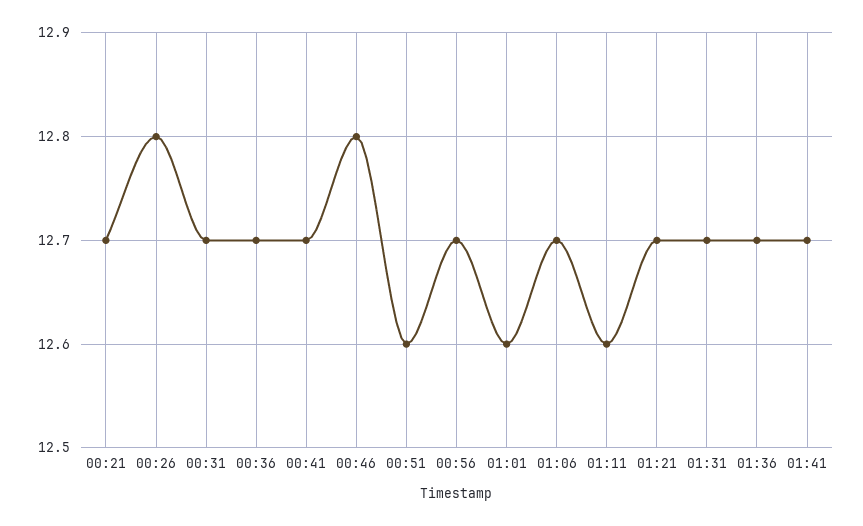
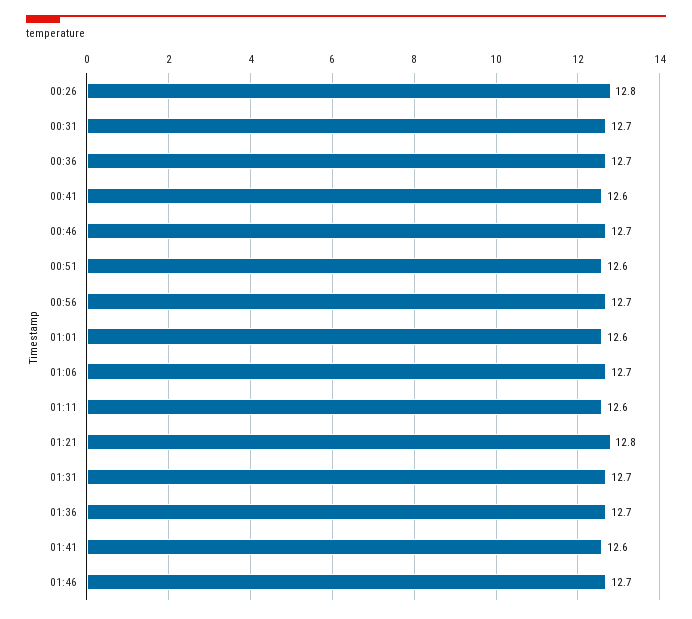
00:21: 12.7 -> none
00:41: 12.7 -> 12.6
00:46: 12.8 -> 12.7
01:21: 12.7 -> 12.8
01:41: 12.7 -> 12.6
01:46: none -> 12.7

